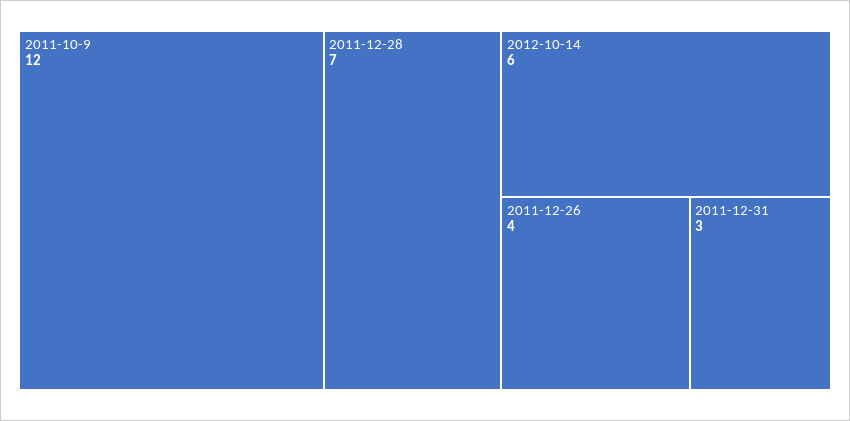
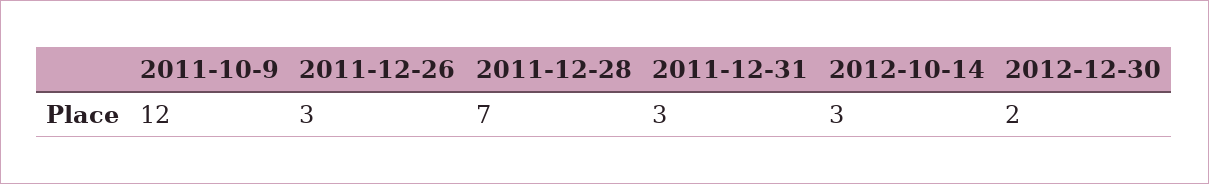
2012-10-14: 6 -> 3
2011-12-26: 4 -> 3
2012-12-30: none -> 2

